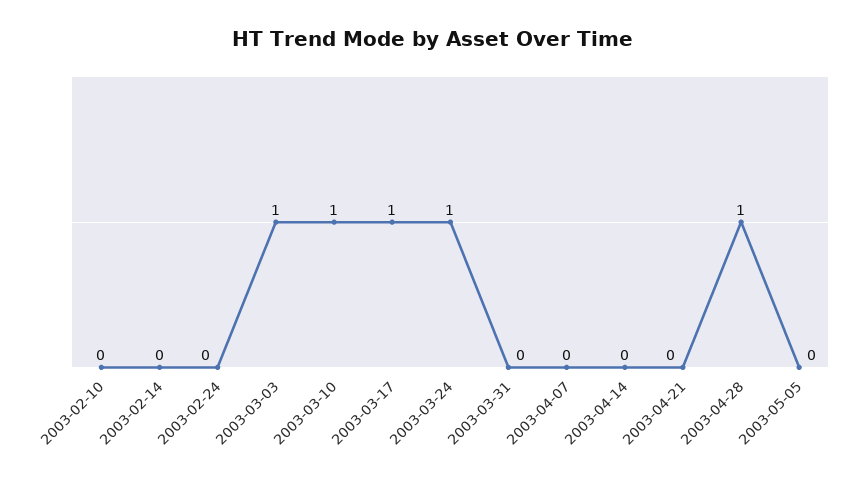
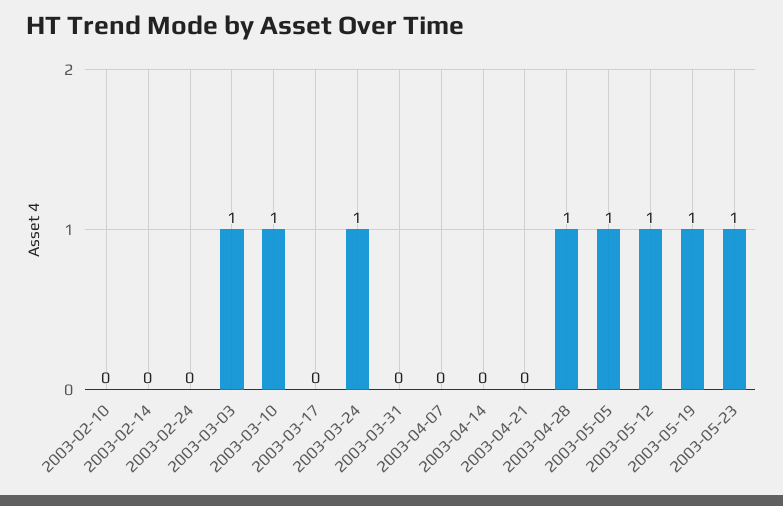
2003-03-17: 1 -> 0
2003-05-05: 0 -> 1
2003-05-12: none -> 1
2003-05-19: none -> 1
2003-05-23: none -> 1

